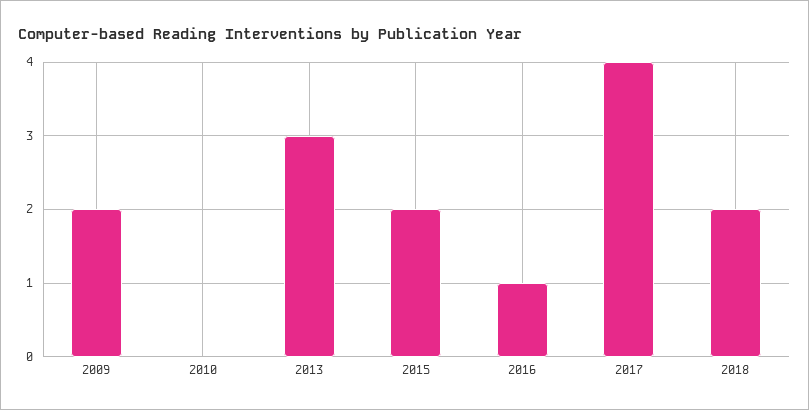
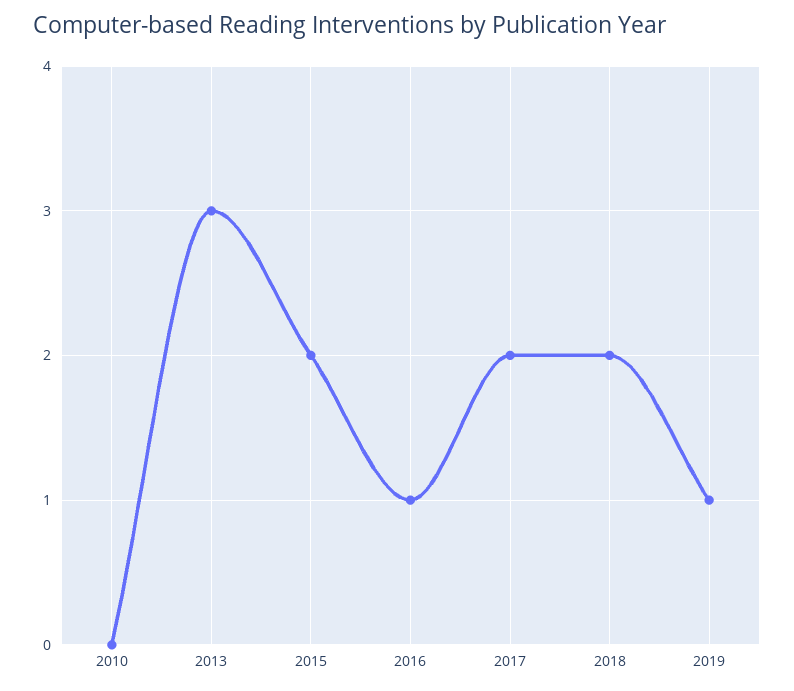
2009: 2 -> none
2017: 4 -> 2
2019: none -> 1

